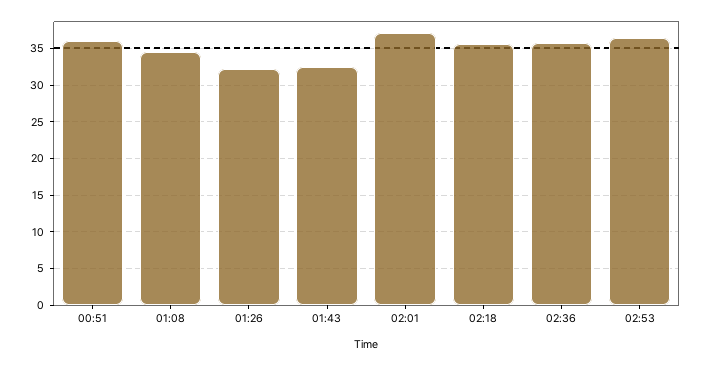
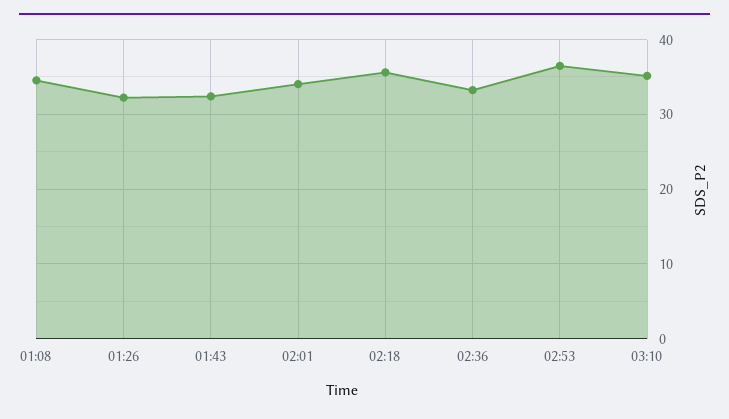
00:51: 36 -> none
02:01: 37 -> 34
02:36: 36 -> 33
03:10: none -> 35

